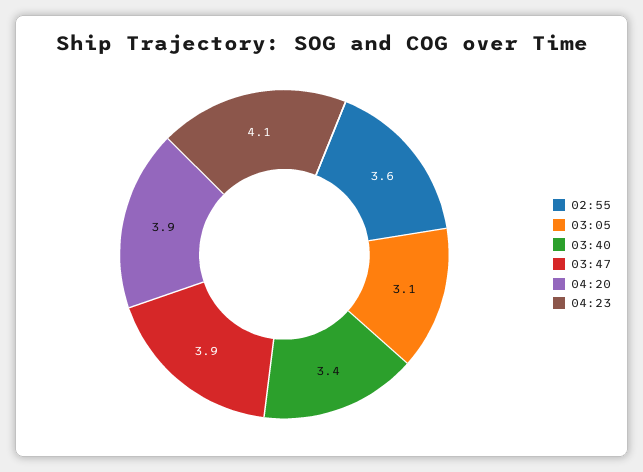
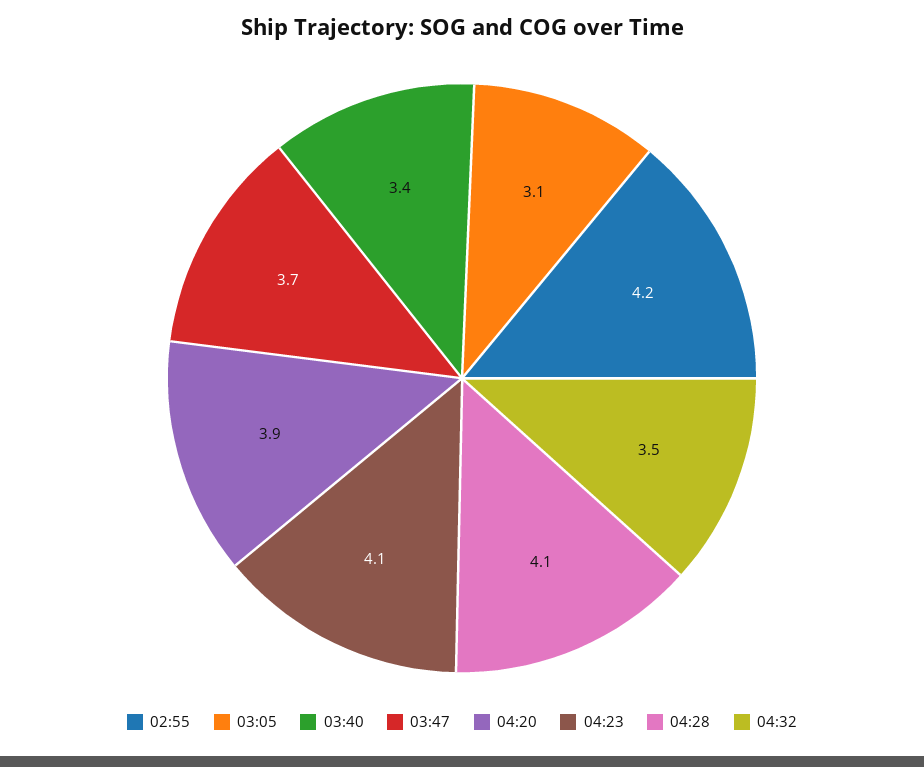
02:55: 3.6 -> 4.2
03:47: 3.9 -> 3.7
04:28: none -> 4.1
04:32: none -> 3.5

